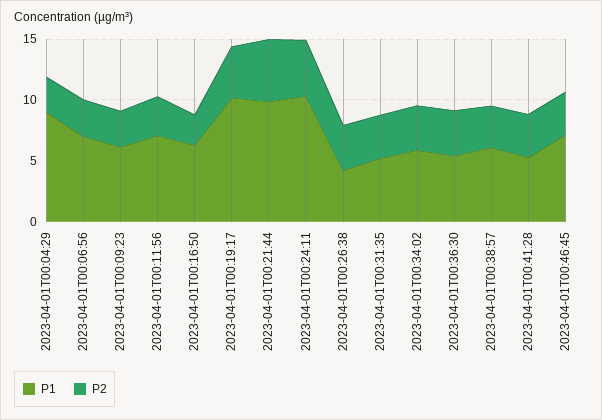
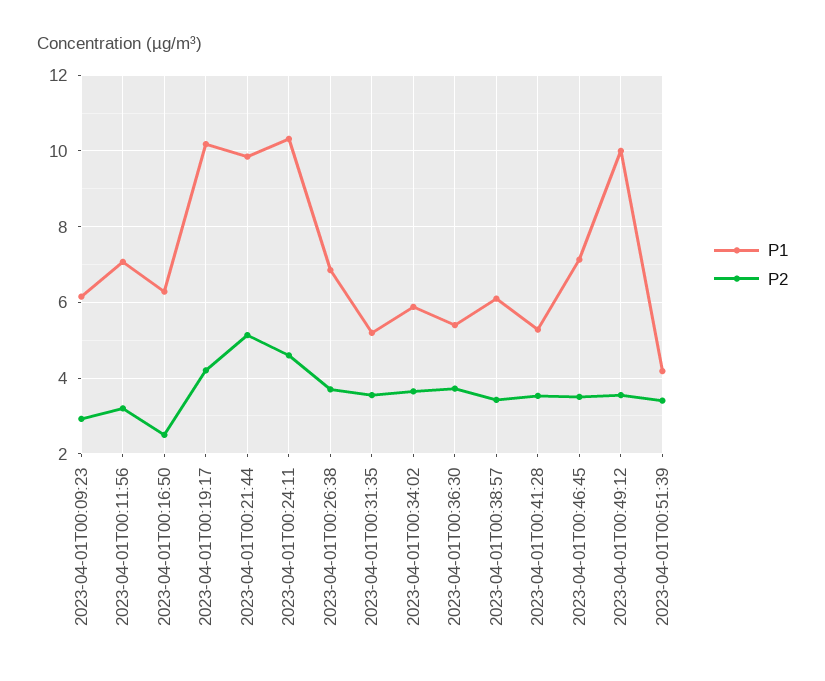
P1, 2023-04-01T00:04:29: 9 -> none
P2, 2023-04-01T00:04:29: 3 -> none
P1, 2023-04-01T00:06:56: 7 -> none
P2, 2023-04-01T00:06:56: 3 -> none
P1, 2023-04-01T00:26:38: 4 -> 6.8
P1, 2023-04-01T00:49:12: none -> 10
P2, 2023-04-01T00:49:12: none -> 3.6
P1, 2023-04-01T00:51:39: none -> 4.2
P2, 2023-04-01T00:51:39: none -> 3.4

